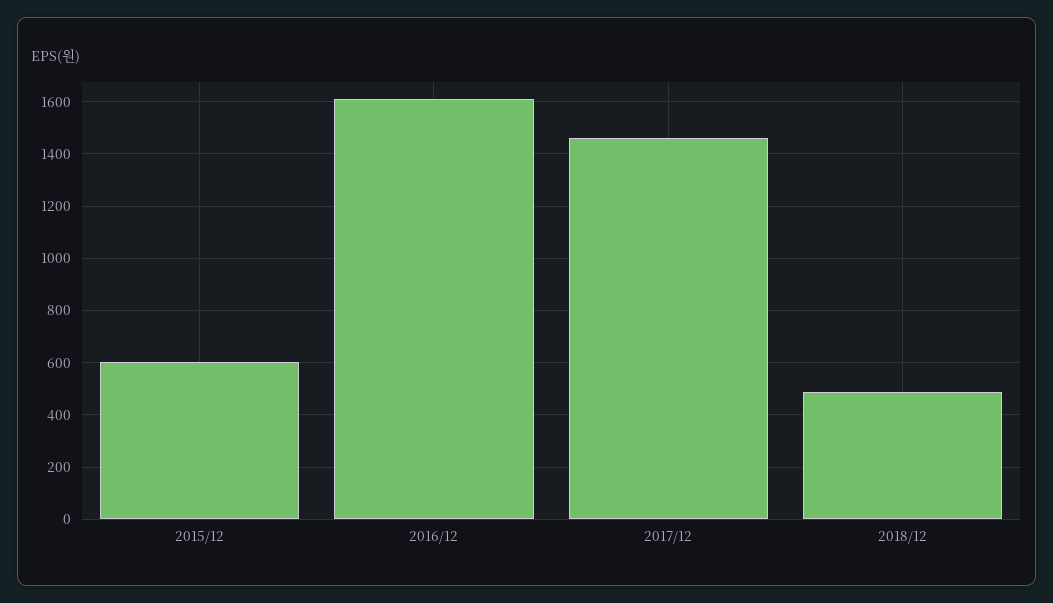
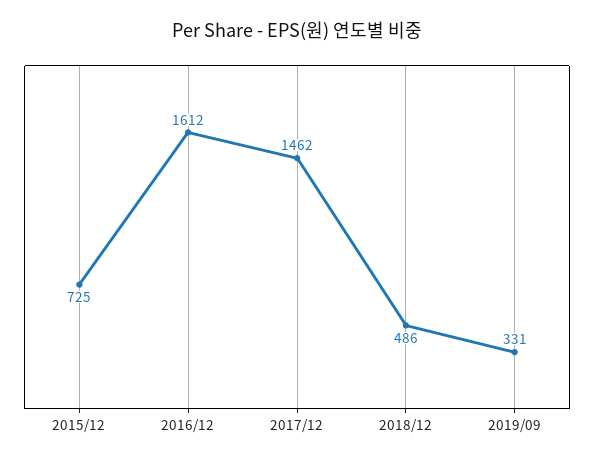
2015/12: 600 -> 725
2019/09: none -> 331

